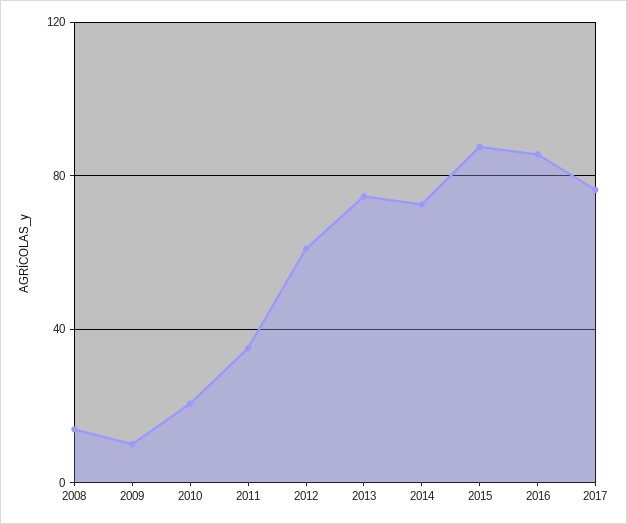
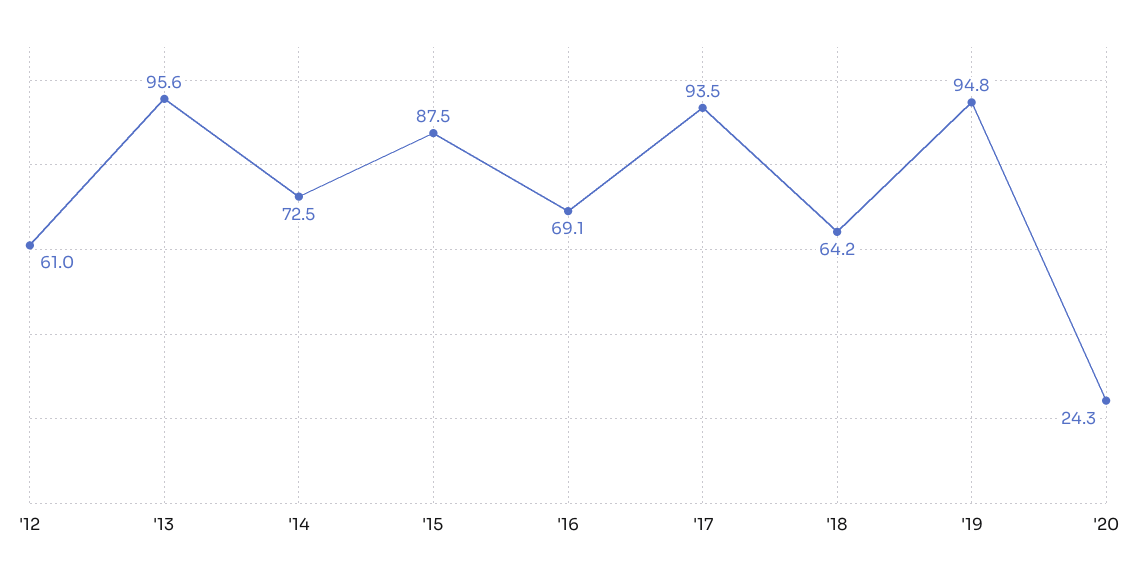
2008: 15 -> none
2009: 10 -> none
2010: 20 -> none
2011: 35 -> none
2013: 75 -> 95.6
2016: 85 -> 69.1
2017: 75 -> 93.5
'18: none -> 64.2
'19: none -> 94.8
'20: none -> 24.3

